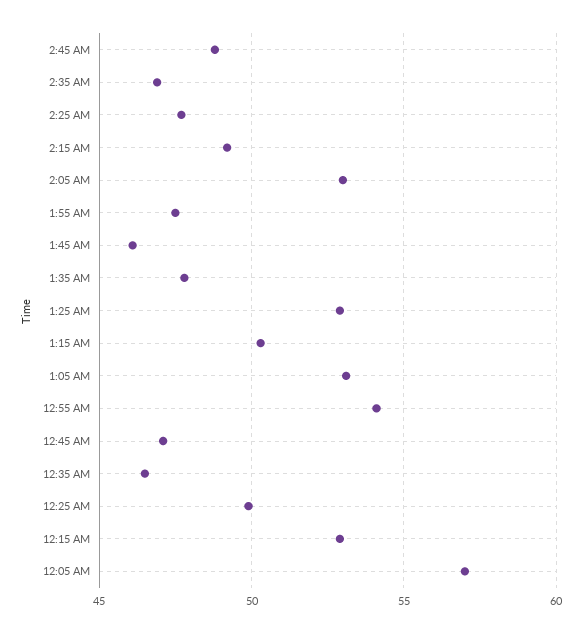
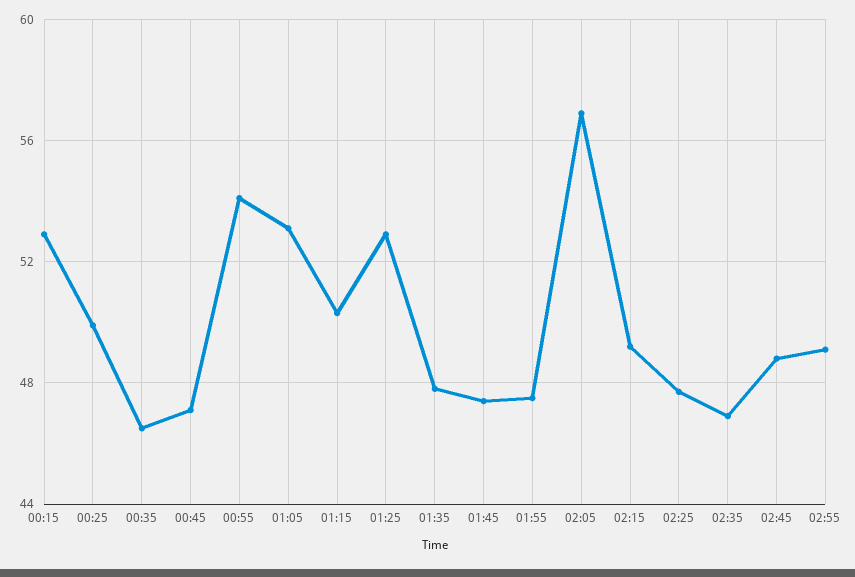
2:05 AM: 53 -> 57
1:45 AM: 46 -> 47.5
12:05 AM: 57 -> none
02:55: none -> 49

